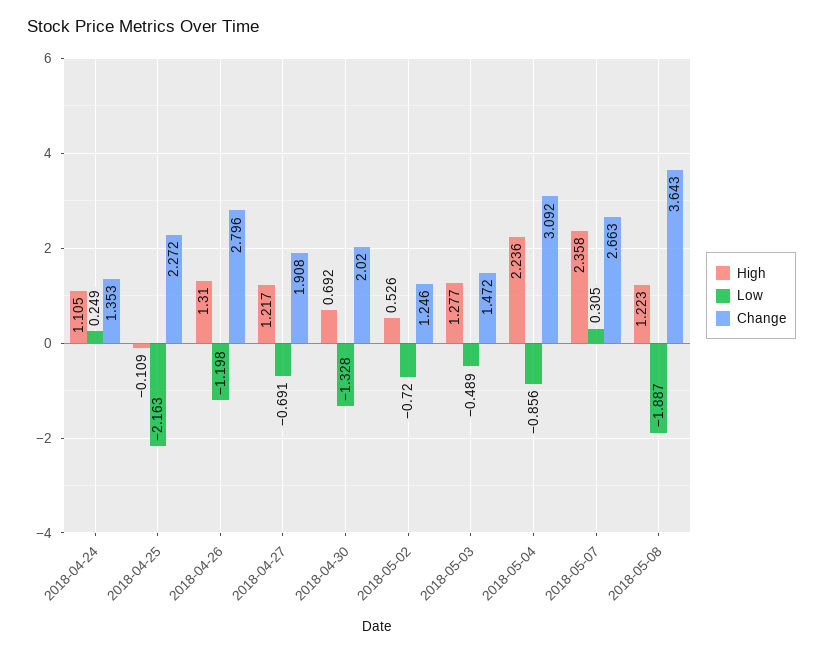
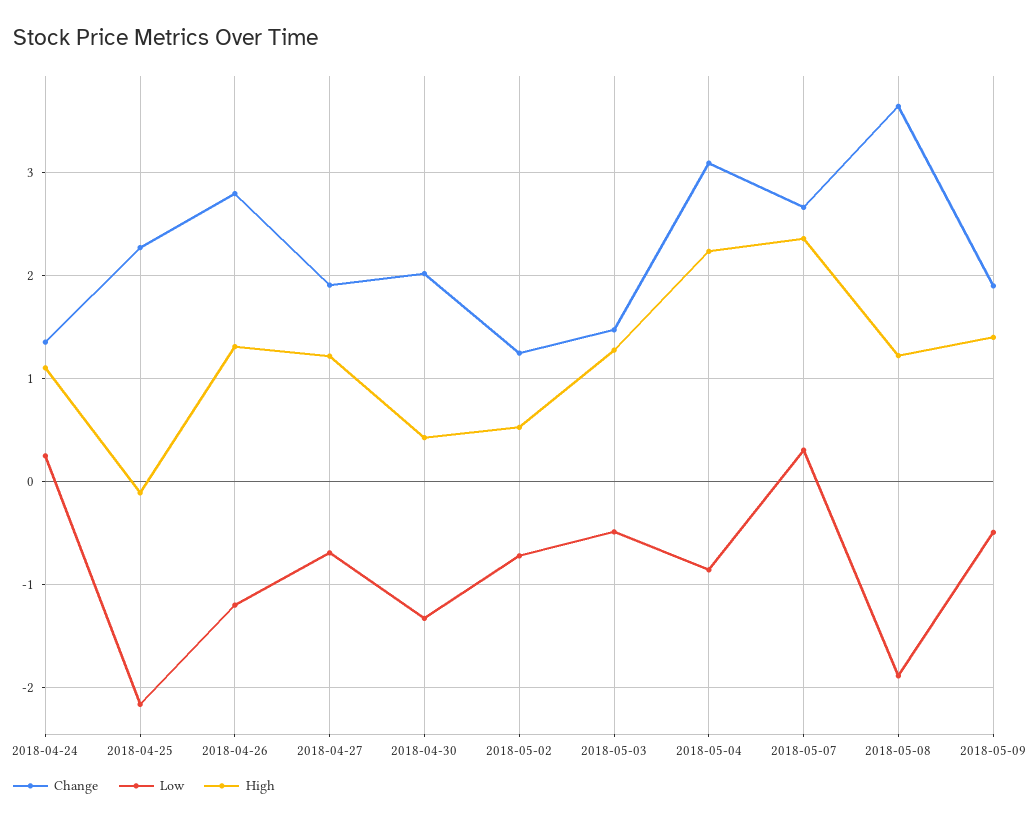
High, 2018-04-30: 0.692 -> 0.4
Change, 2018-05-09: none -> 1.9
Low, 2018-05-09: none -> -0.5
High, 2018-05-09: none -> 1.4

